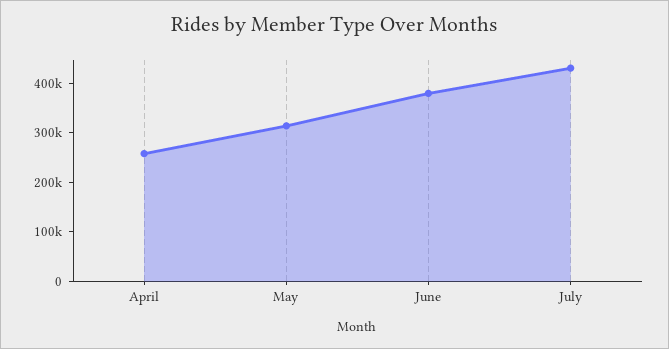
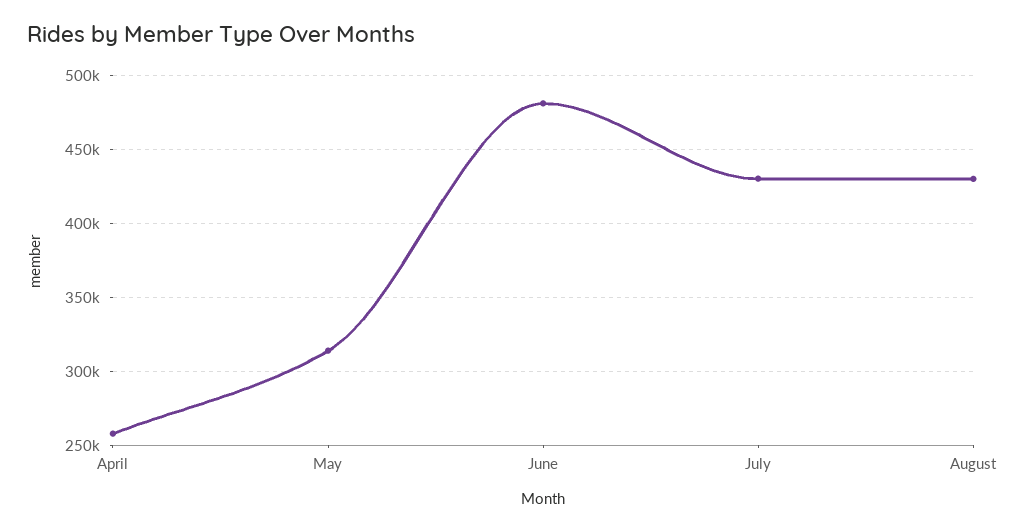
June: 380000 -> 480000
August: none -> 430000

